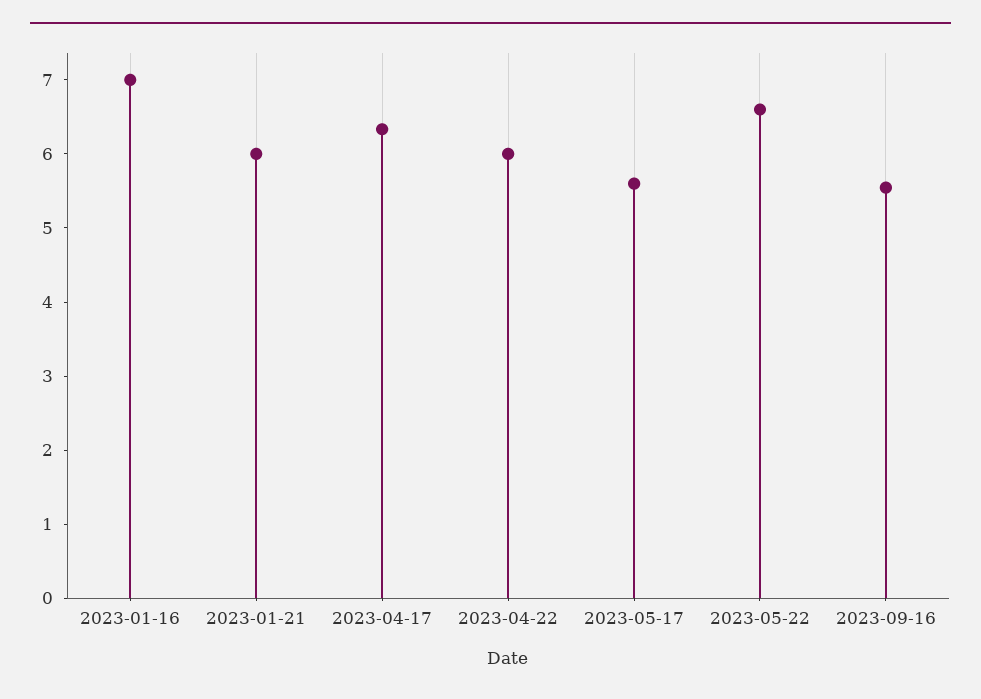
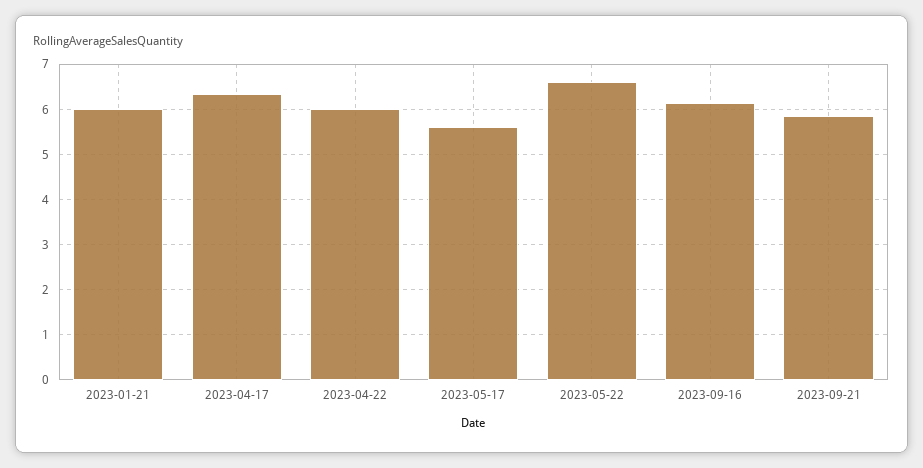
2023-01-16: 7 -> none
2023-09-16: 5.6 -> 6.2
2023-09-21: none -> 5.8

